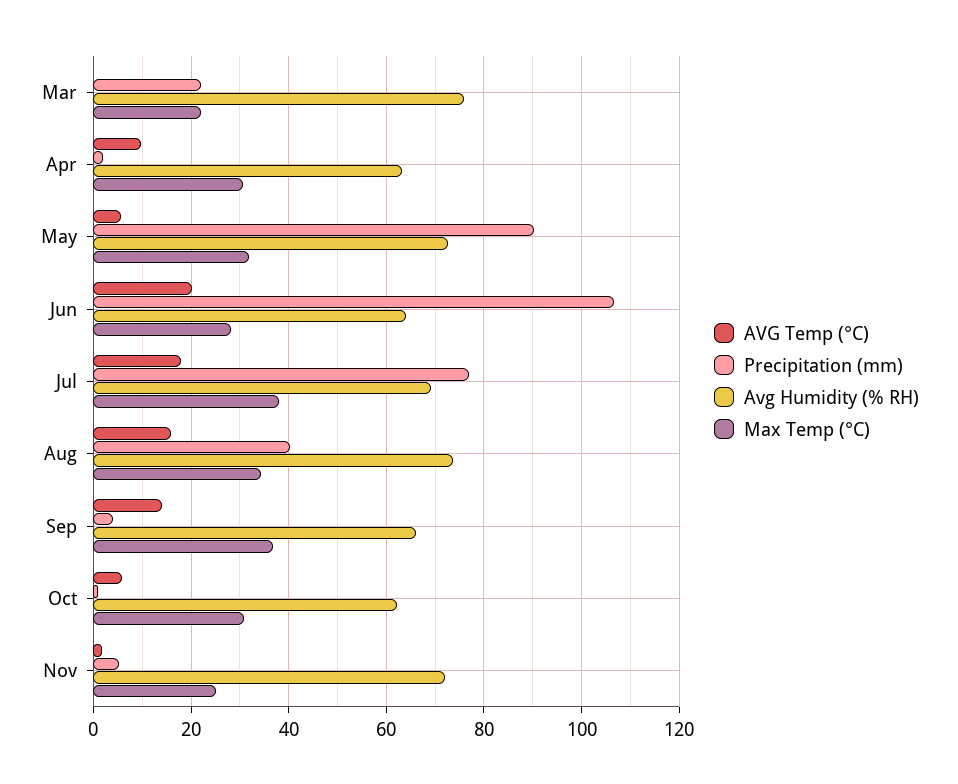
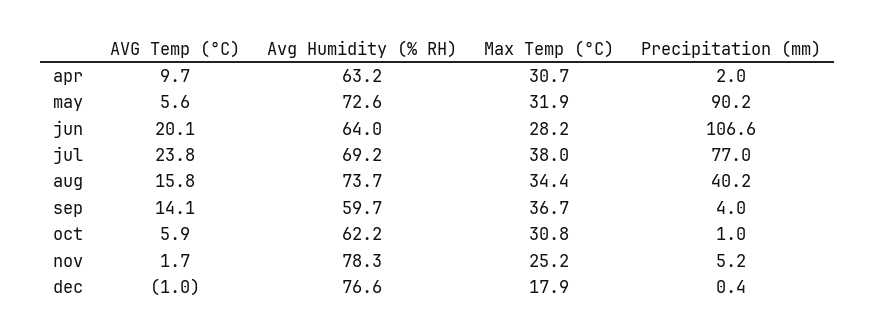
AVG Temp (°C), Mar: 0 -> none
Precipitation (mm), Mar: 22 -> none
Avg Humidity (% RH), Mar: 76 -> none
Max Temp (°C), Mar: 22 -> none
AVG Temp (°C), Jul: 18 -> 23.8
Avg Humidity (% RH), Sep: 66 -> 59.7
Avg Humidity (% RH), Nov: 72 -> 78.3
AVG Temp (°C), dec: none -> -1
Avg Humidity (% RH), dec: none -> 76.6
Max Temp (°C), dec: none -> 17.9
Precipitation (mm), dec: none -> 0.4

